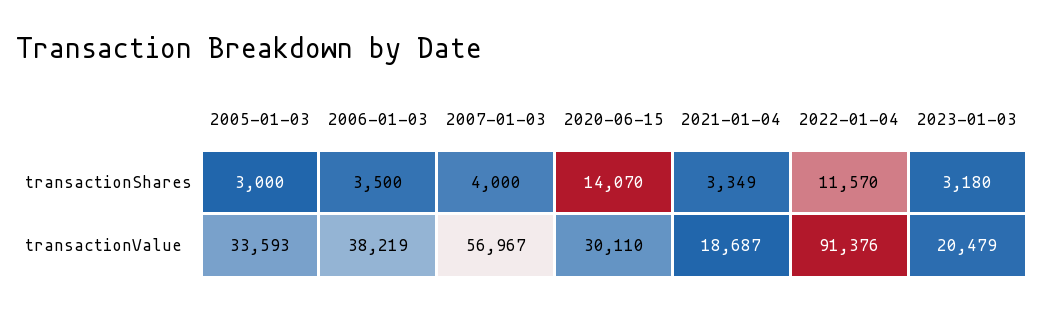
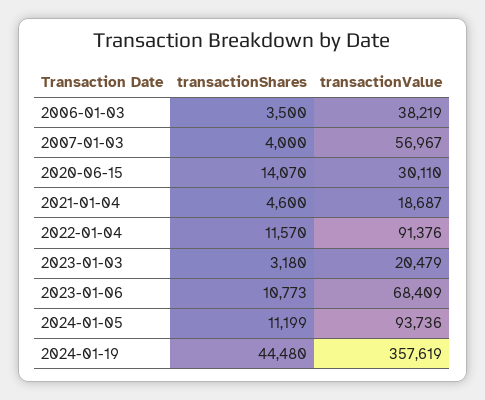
2005-01-03, transactionShares: 3000 -> none
2021-01-04, transactionShares: 3349 -> 4600
2005-01-03, transactionValue: 33593 -> none
2023-01-06, transactionShares: none -> 10773
2023-01-06, transactionValue: none -> 68409
2024-01-05, transactionShares: none -> 11199
2024-01-05, transactionValue: none -> 93736
2024-01-19, transactionShares: none -> 44480
2024-01-19, transactionValue: none -> 357619

